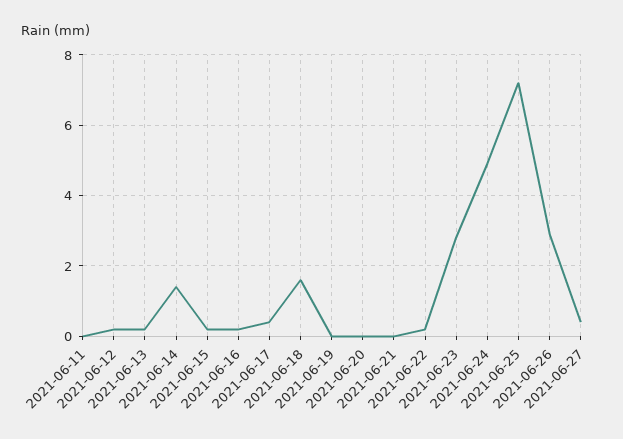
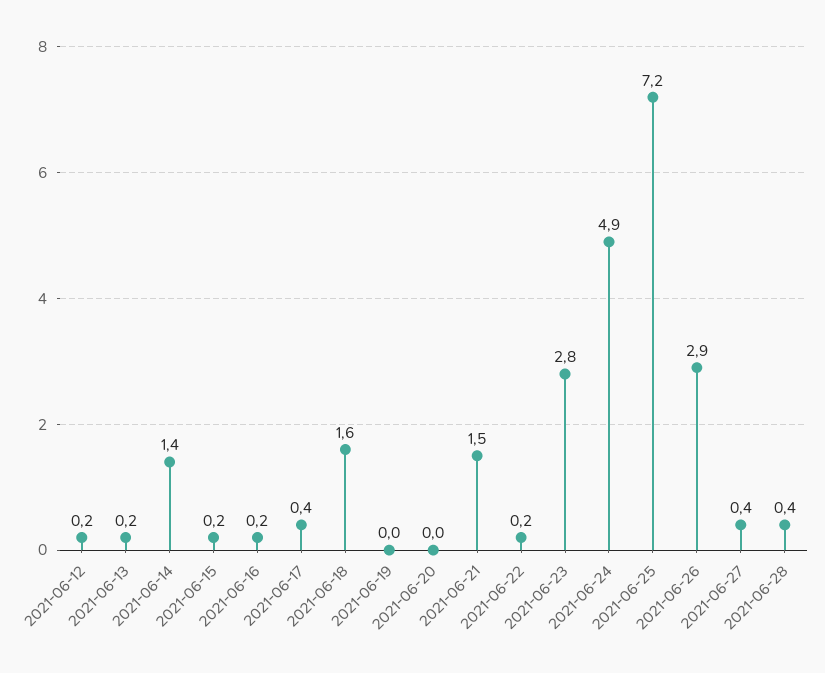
2021-06-11: 0 -> none
2021-06-21: 0 -> 1.5
2021-06-28: none -> 0.4

